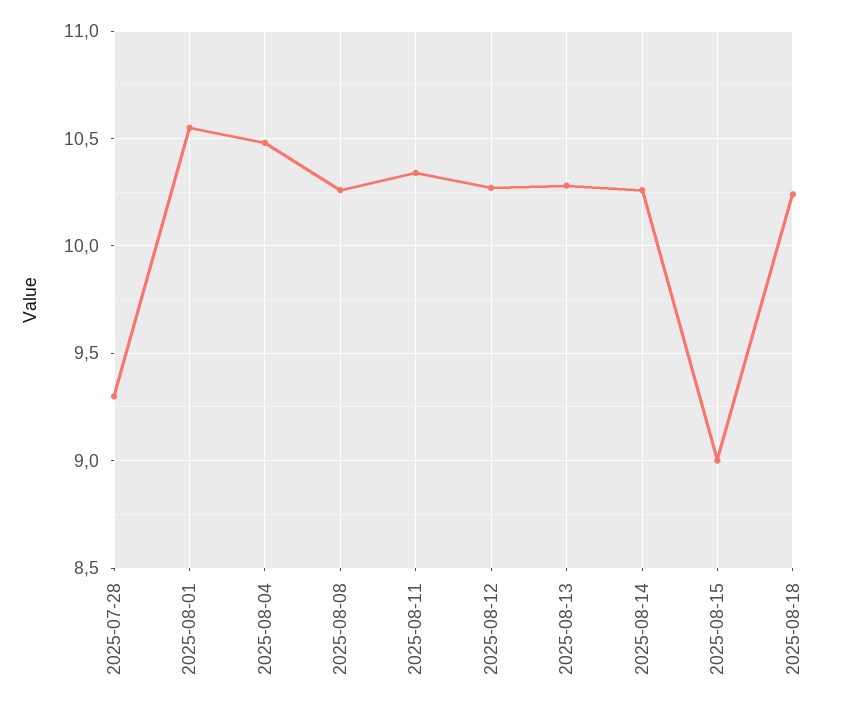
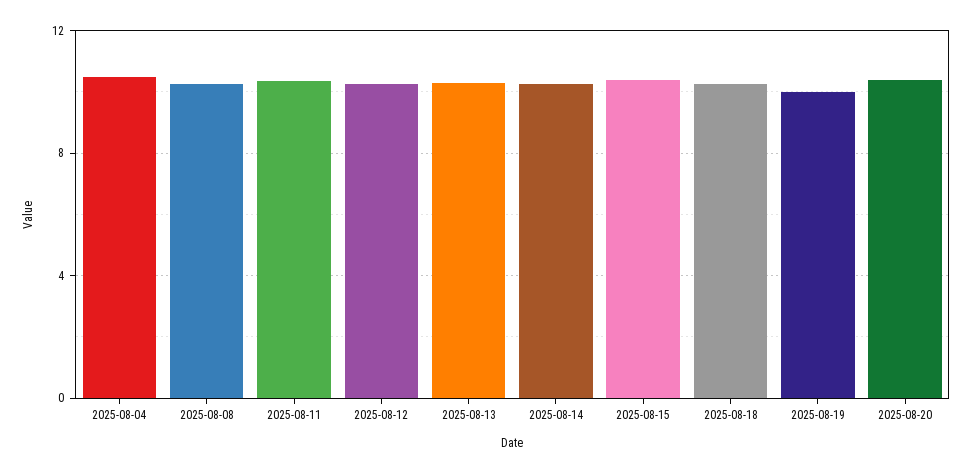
2025-07-28: 9.3 -> none
2025-08-01: 10.55 -> none
2025-08-15: 9 -> 10.5
2025-08-19: none -> 10
2025-08-20: none -> 10.5

